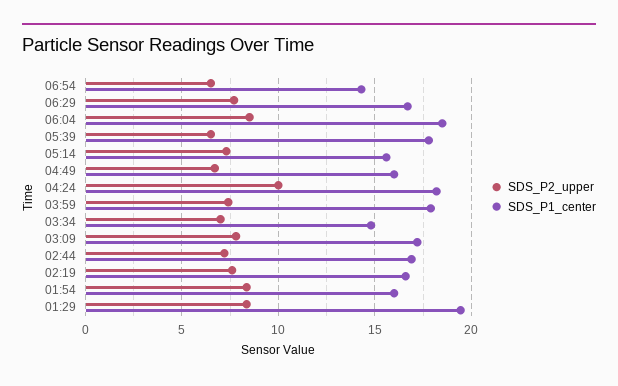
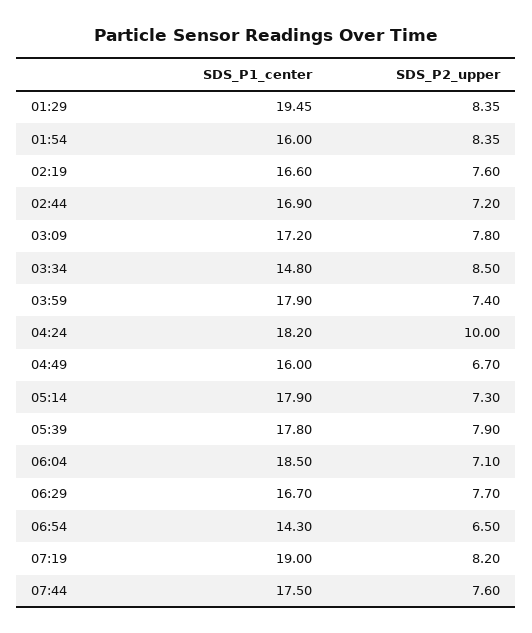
SDS_P2_upper, 06:04: 8.5 -> 7.1
SDS_P2_upper, 05:39: 6.5 -> 7.9
SDS_P1_center, 05:14: 15.5 -> 17.9
SDS_P2_upper, 03:34: 7 -> 8.5
SDS_P1_center, 07:19: none -> 19
SDS_P2_upper, 07:19: none -> 8.2
SDS_P1_center, 07:44: none -> 17.5
SDS_P2_upper, 07:44: none -> 7.6

